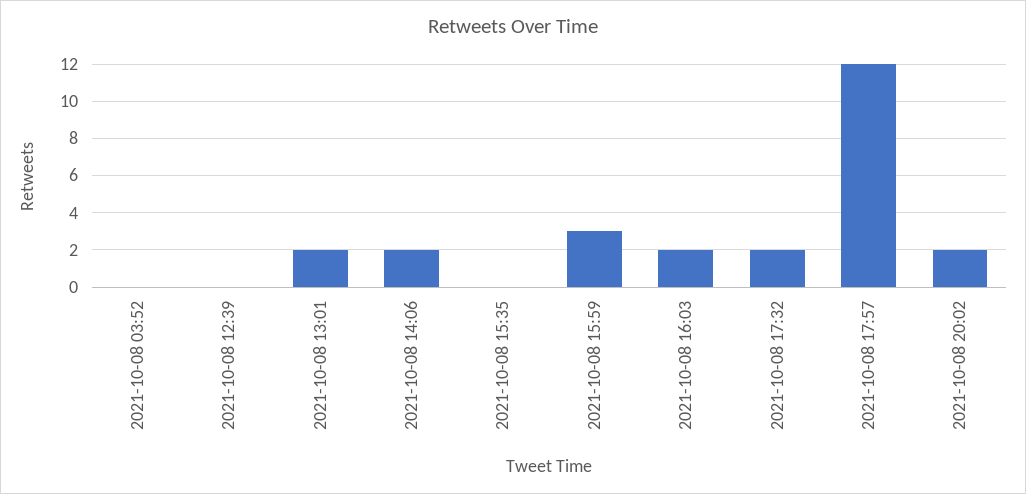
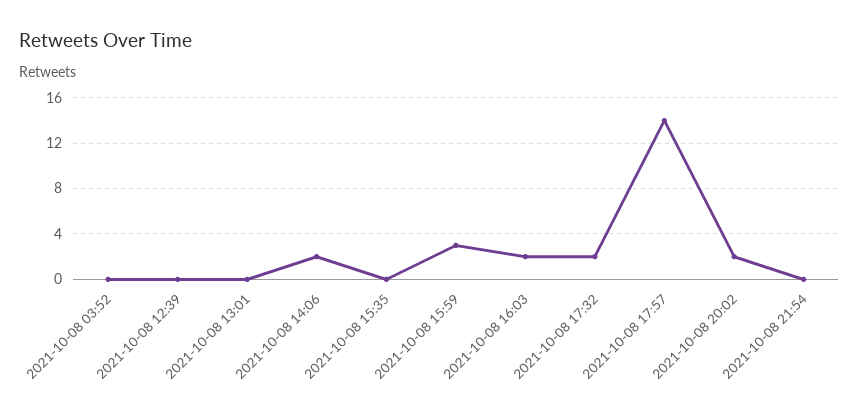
2021-10-08 13:01: 2 -> 0
2021-10-08 17:57: 12 -> 14
2021-10-08 21:54: none -> 0

